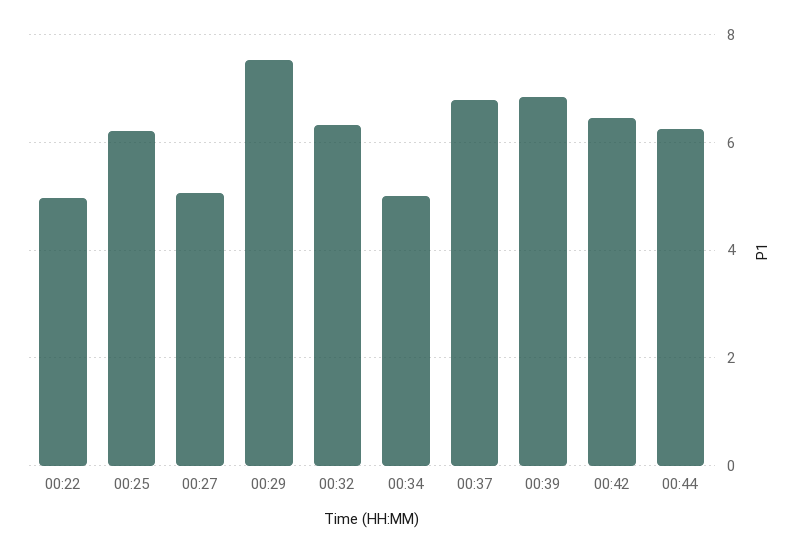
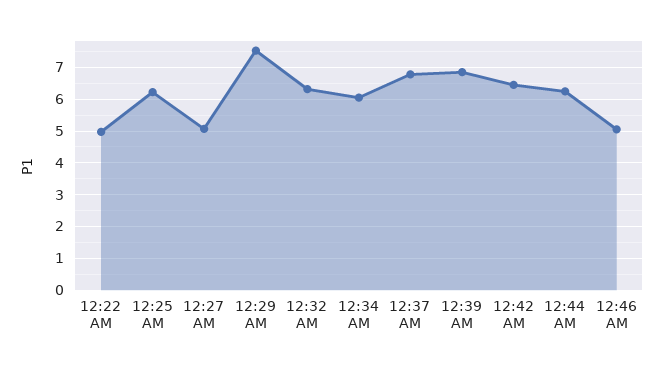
00:34: 5 -> 6
12:46 AM: none -> 5

